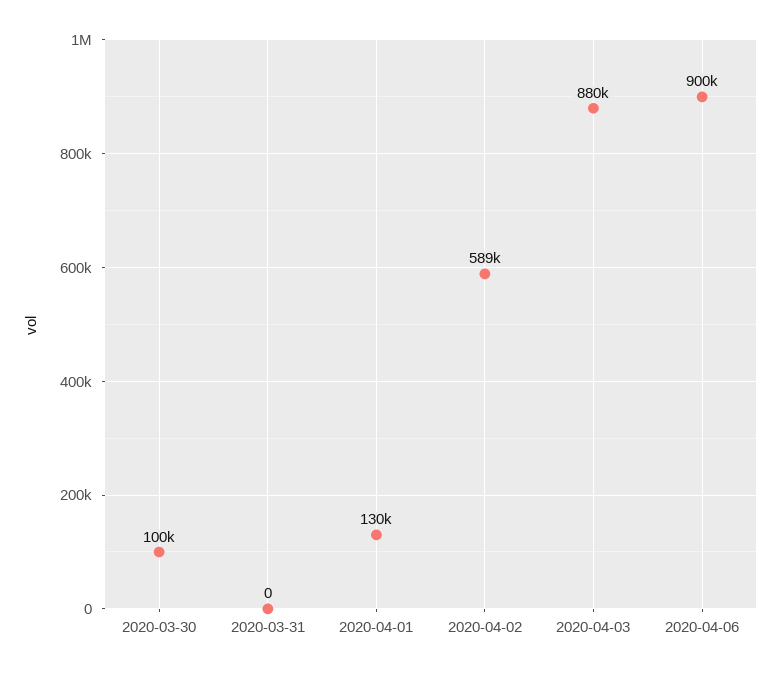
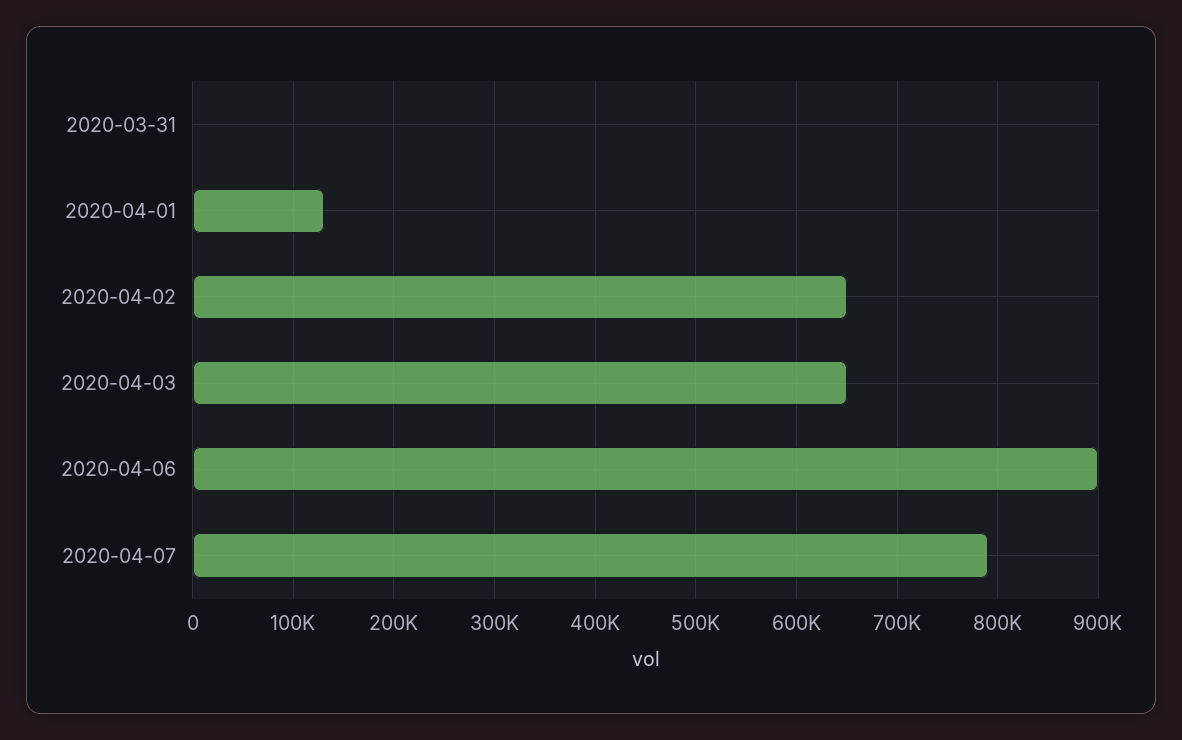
2020-03-30: 100000 -> none
2020-04-02: 589000 -> 650000
2020-04-03: 880000 -> 650000
2020-04-07: none -> 790000

